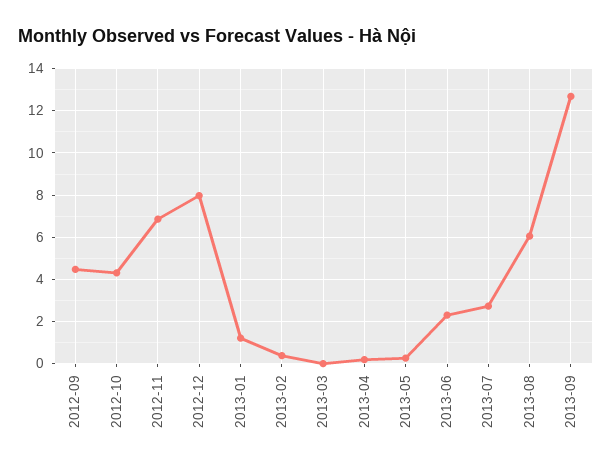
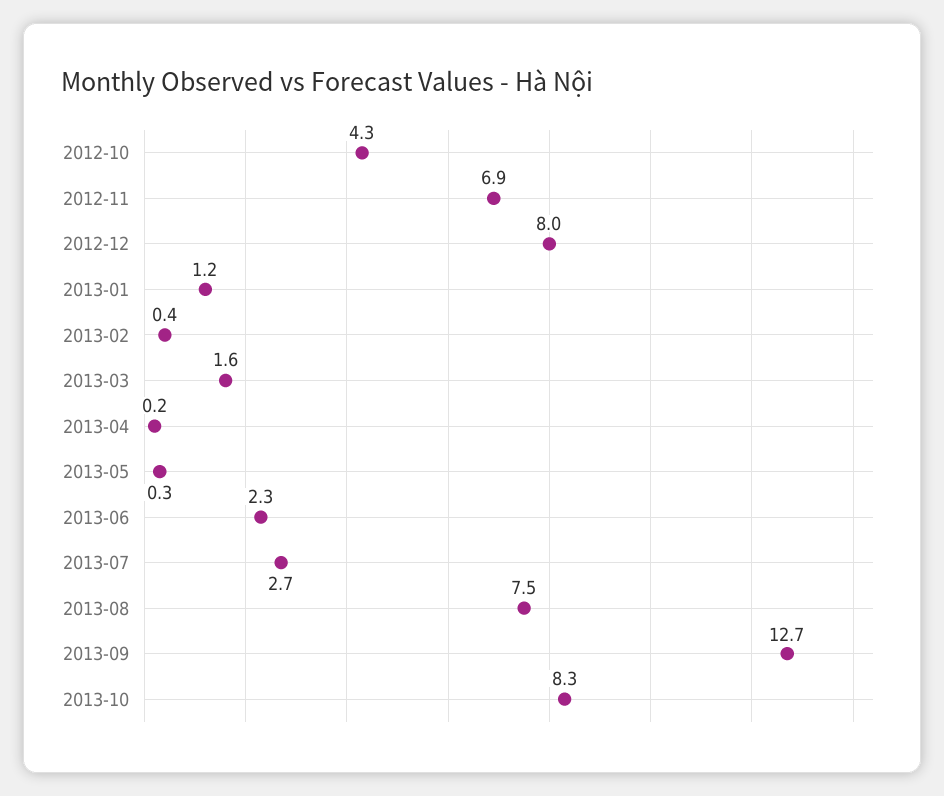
2012-09: 4.5 -> none
2013-03: 0 -> 1.6
2013-08: 6 -> 7.5
2013-10: none -> 8.3

